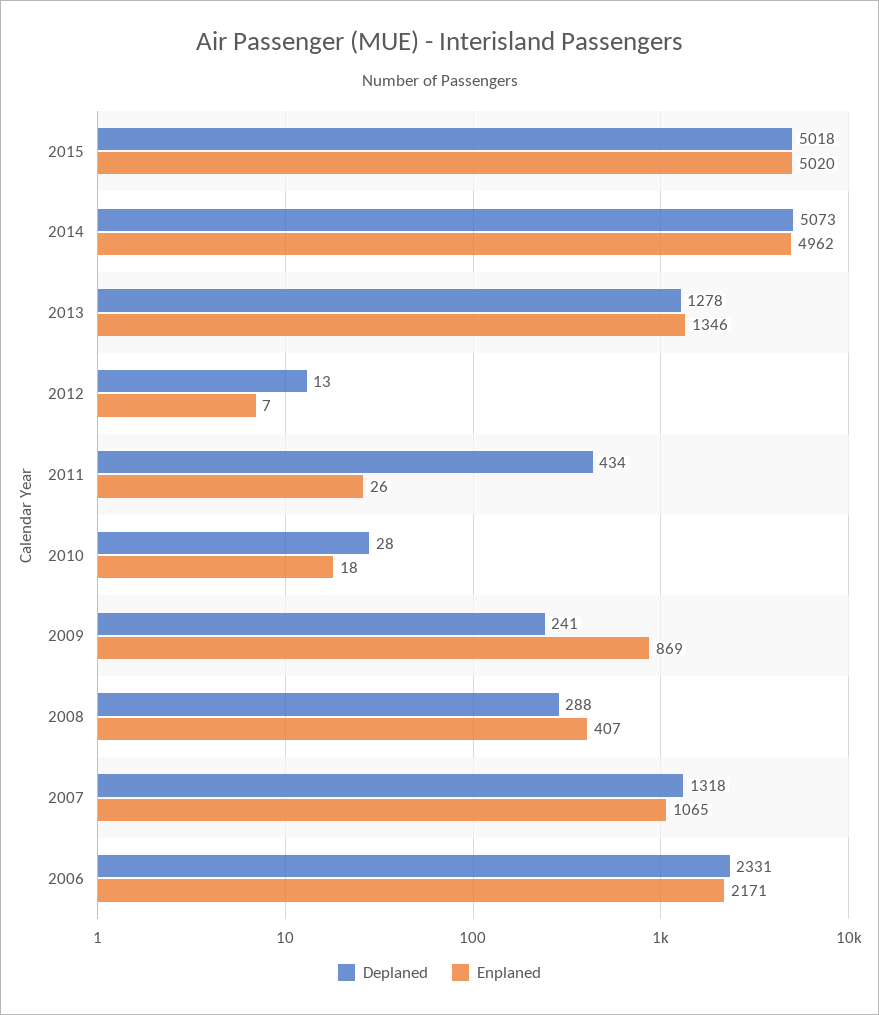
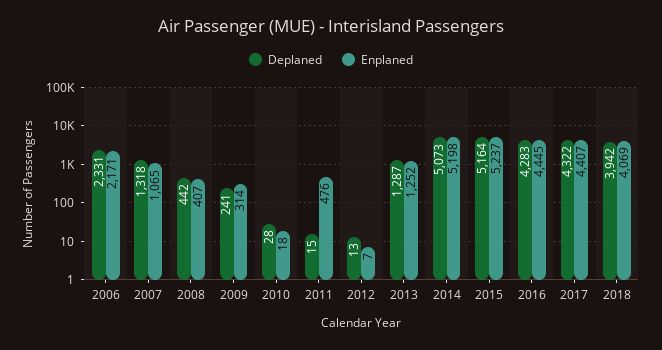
Deplaned, 2015: 5018 -> 5164
Enplaned, 2015: 5020 -> 5237
Enplaned, 2014: 4962 -> 5198
Deplaned, 2013: 1278 -> 1287
Enplaned, 2013: 1346 -> 1252
Deplaned, 2011: 434 -> 15
Enplaned, 2011: 26 -> 476
Enplaned, 2009: 869 -> 314
Deplaned, 2008: 288 -> 442
Deplaned, 2016: none -> 4283
Enplaned, 2016: none -> 4445
Deplaned, 2017: none -> 4322
Enplaned, 2017: none -> 4407
Deplaned, 2018: none -> 3942
Enplaned, 2018: none -> 4069

